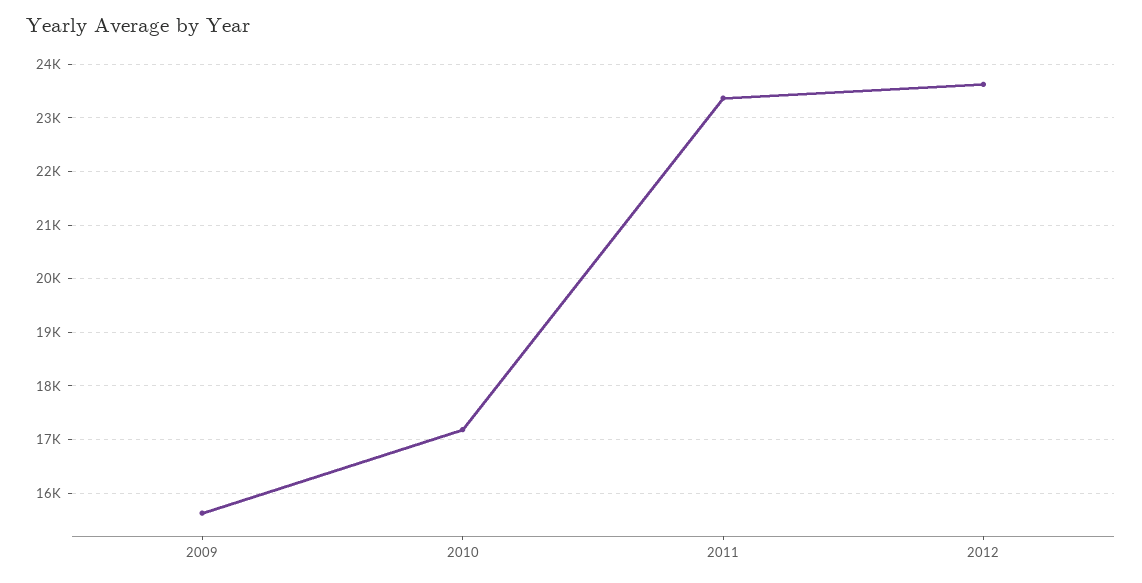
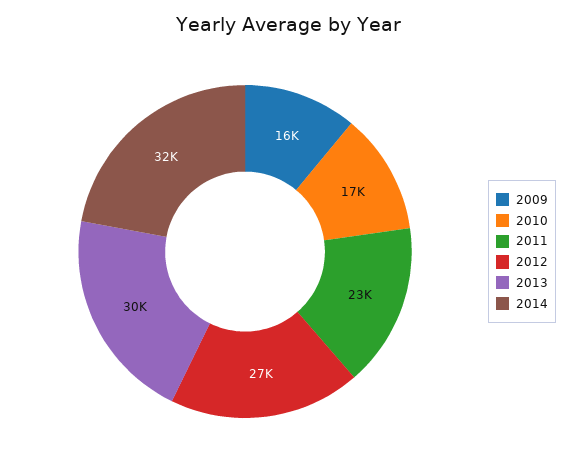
2012: 23600 -> 27000
2013: none -> 30000
2014: none -> 32000

